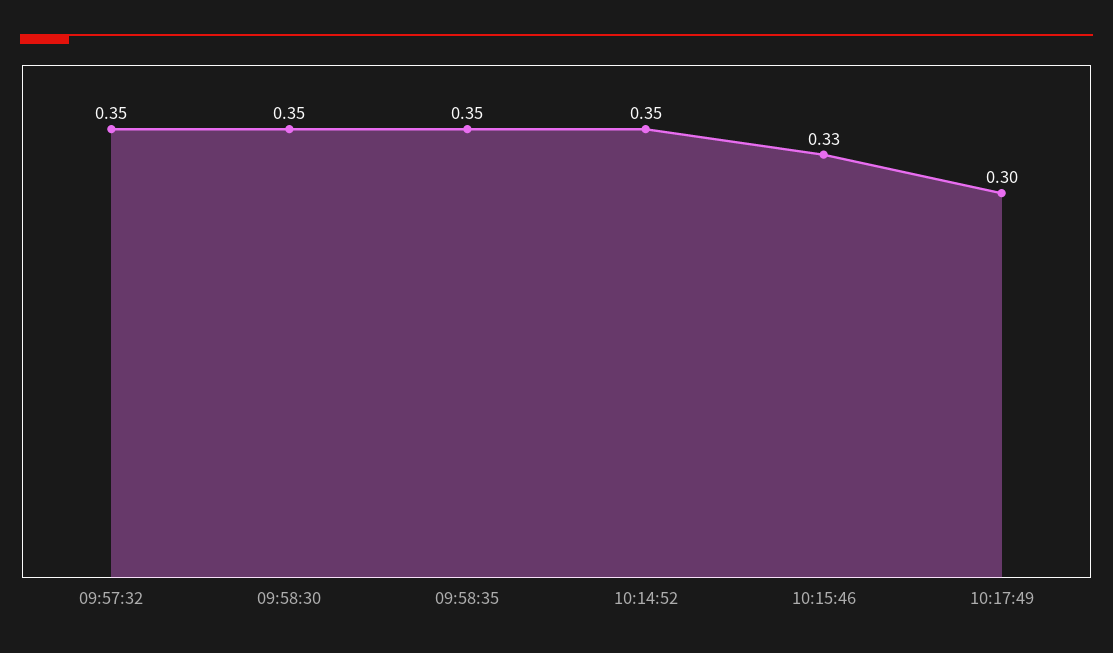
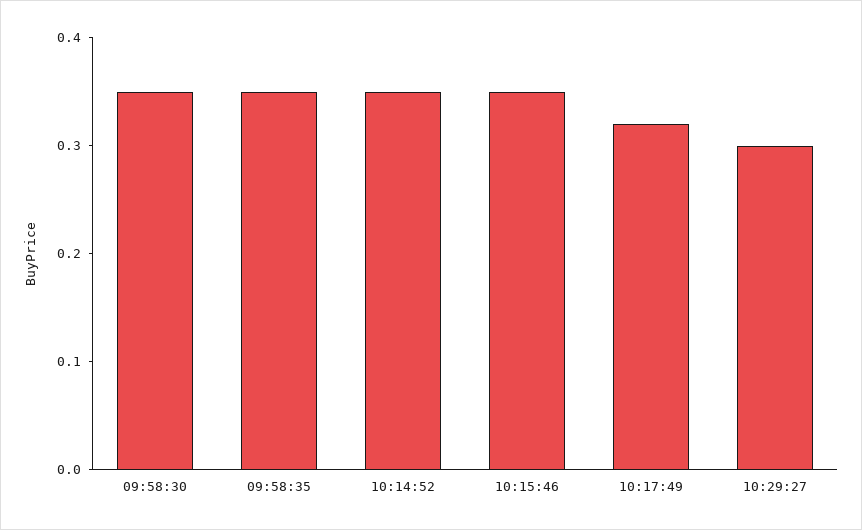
09:57:32: 0.35 -> none
10:15:46: 0.33 -> 0.35
10:17:49: 0.3 -> 0.32
10:29:27: none -> 0.3

